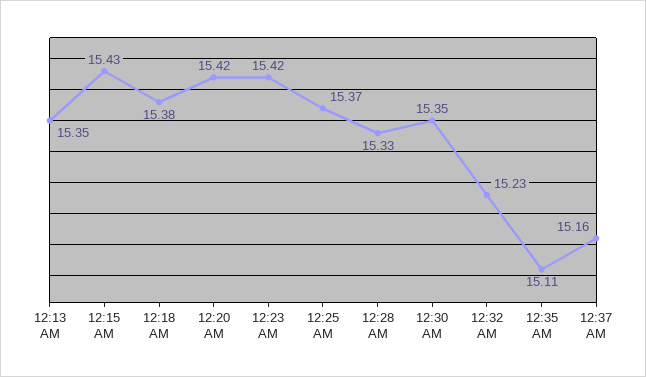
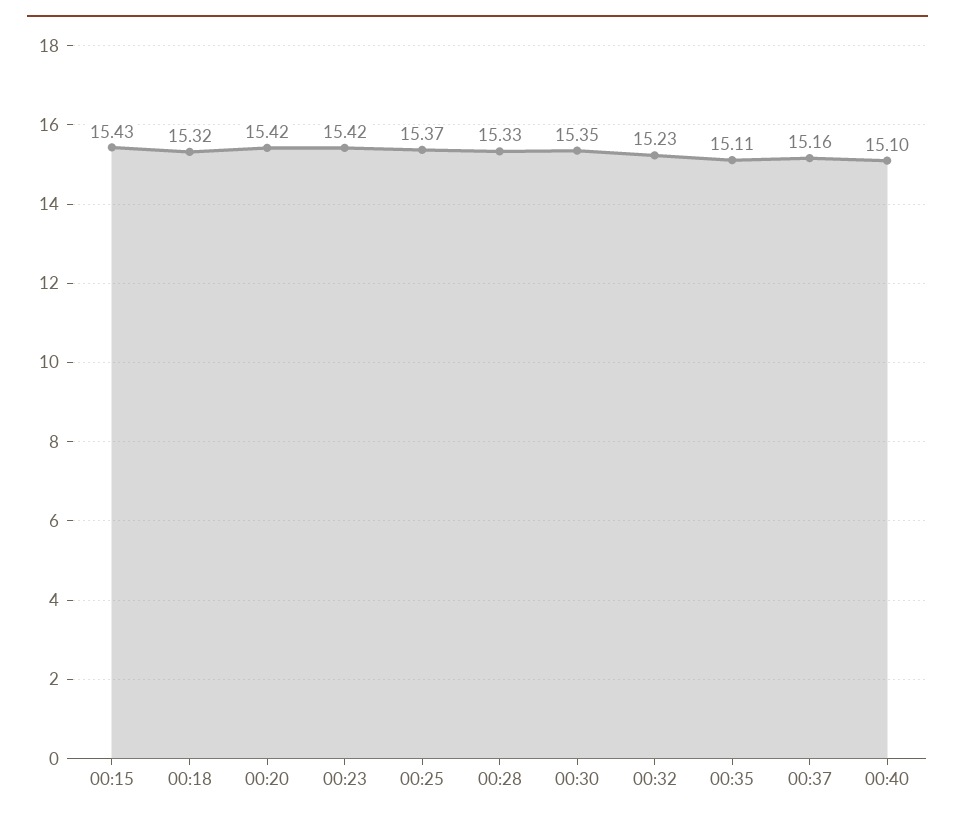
12:13 AM: 15.35 -> none
12:18 AM: 15.38 -> 15.32
00:40: none -> 15.1

